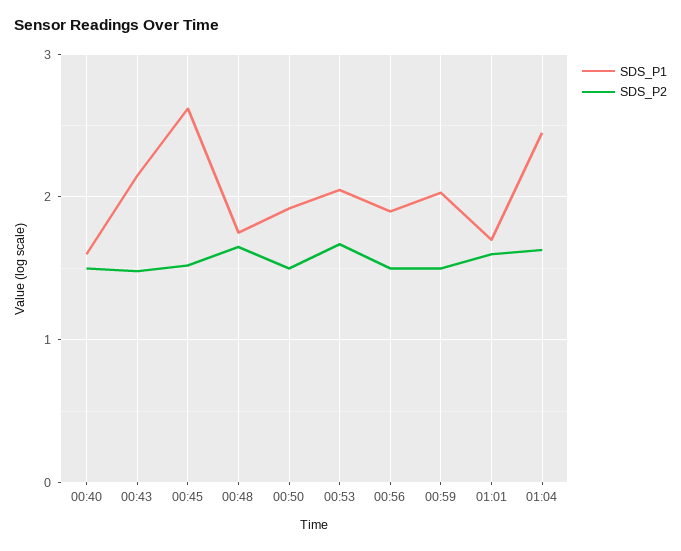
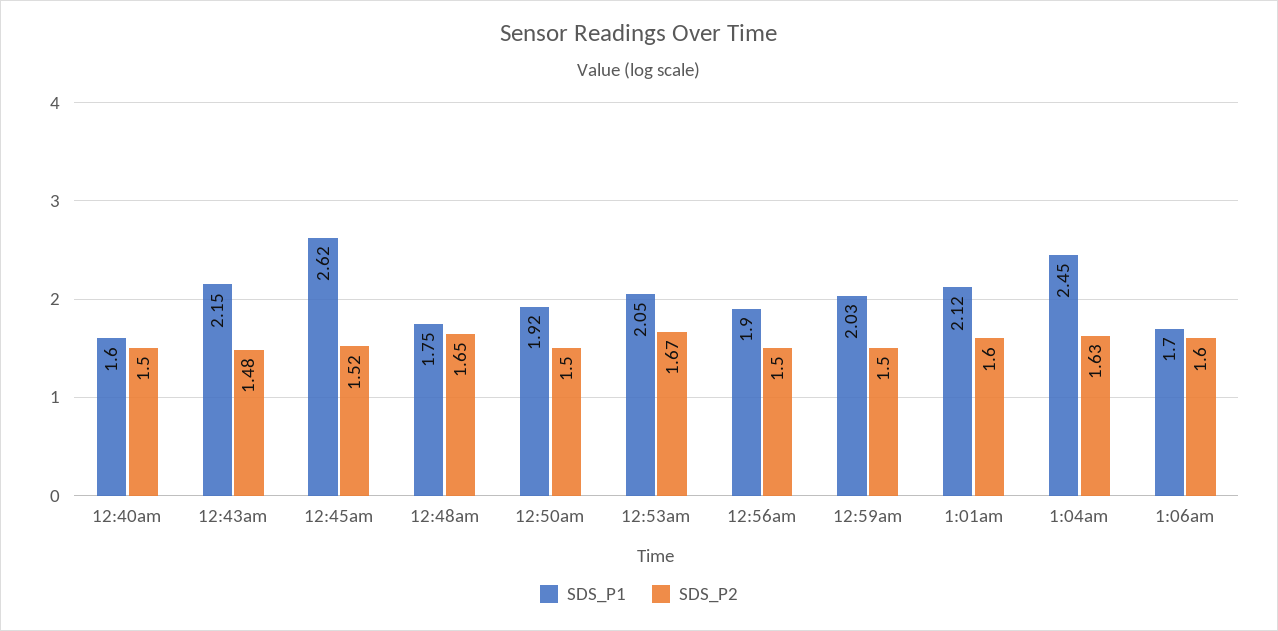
SDS_P1, 01:01: 1.7 -> 2.12
SDS_P1, 1:06am: none -> 1.7
SDS_P2, 1:06am: none -> 1.6

